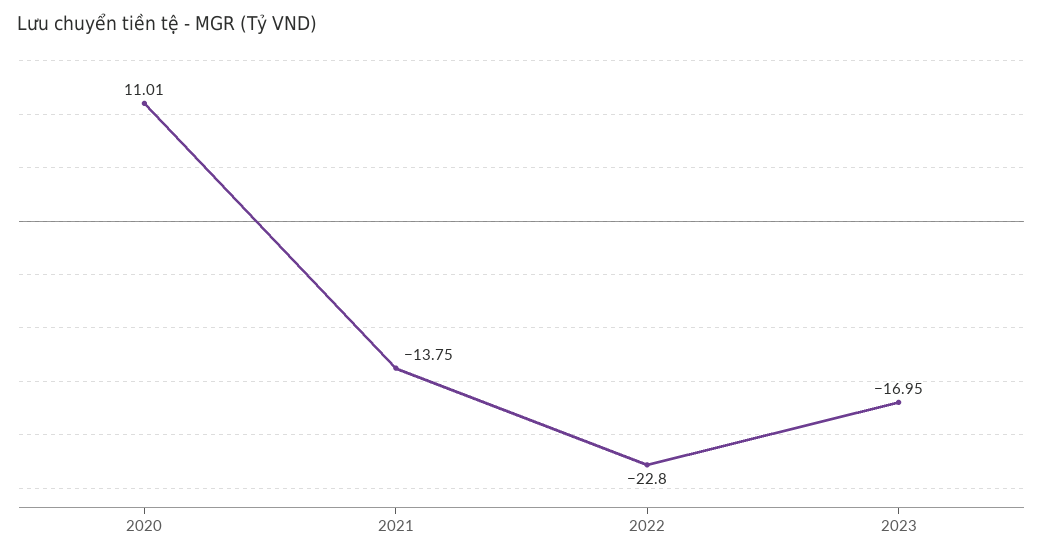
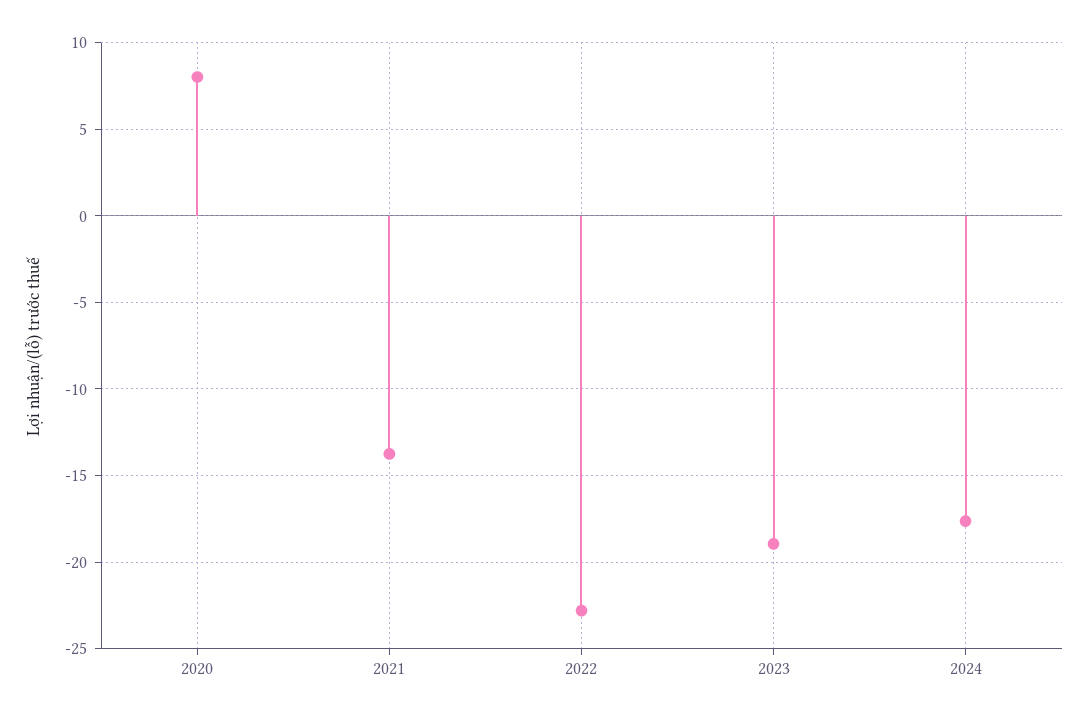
2020: 11.01 -> 8
2023: -16.95 -> -19
2024: none -> -17.5

